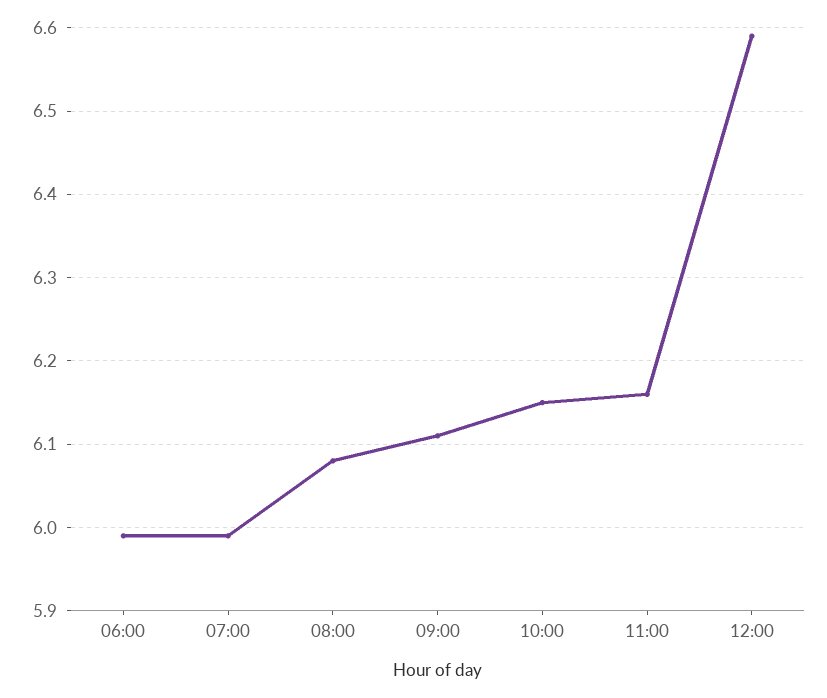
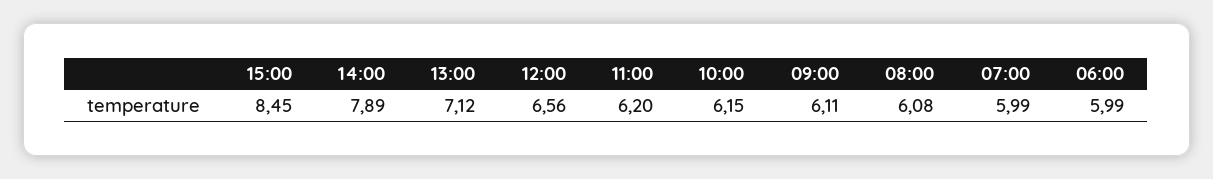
11:00: 6.16 -> 6.2
12:00: 6.59 -> 6.56
15:00: none -> 8.45
14:00: none -> 7.89
13:00: none -> 7.12

